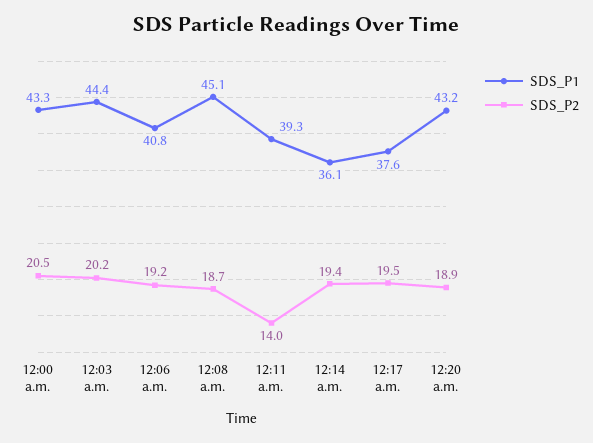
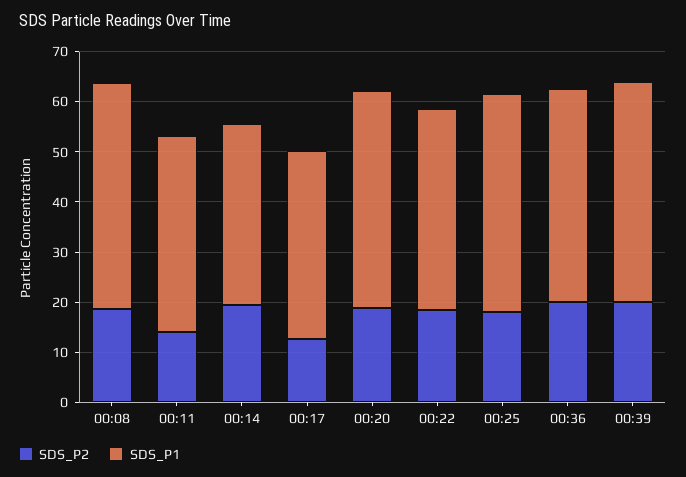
SDS_P1, 12:00 a.m.: 43.3 -> none
SDS_P2, 12:00 a.m.: 20.5 -> none
SDS_P1, 12:03 a.m.: 44.4 -> none
SDS_P2, 12:03 a.m.: 20.2 -> none
SDS_P1, 12:06 a.m.: 40.8 -> none
SDS_P2, 12:06 a.m.: 19.2 -> none
SDS_P2, 12:17 a.m.: 19.5 -> 12
SDS_P2, 00:22: none -> 18
SDS_P1, 00:22: none -> 40
SDS_P2, 00:25: none -> 18
SDS_P1, 00:25: none -> 44
SDS_P2, 00:36: none -> 20
SDS_P1, 00:36: none -> 42
SDS_P2, 00:39: none -> 20
SDS_P1, 00:39: none -> 44

